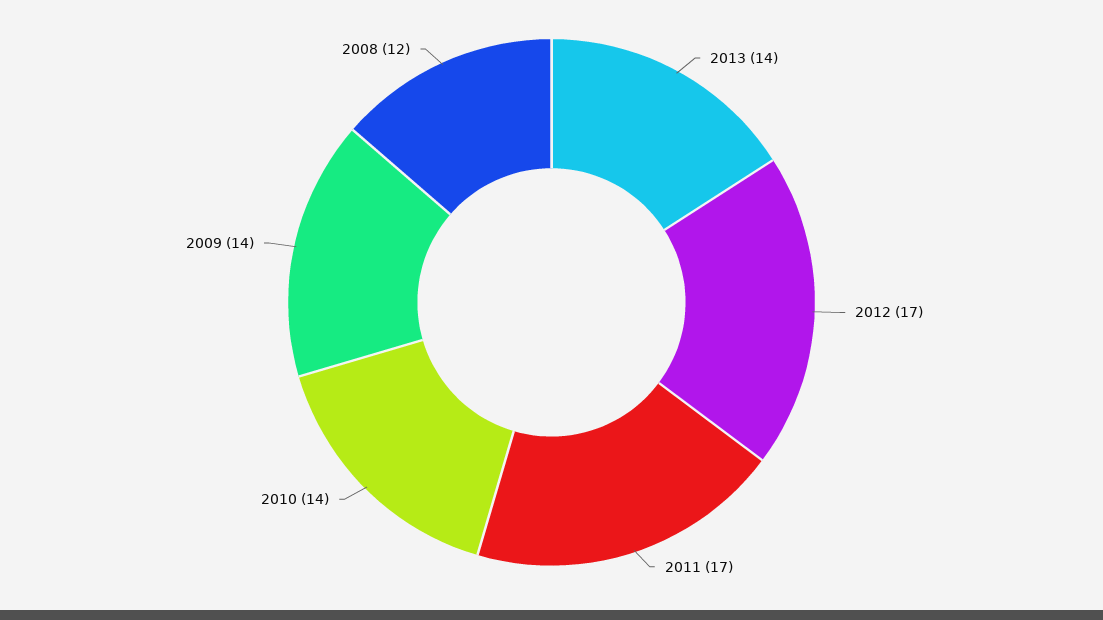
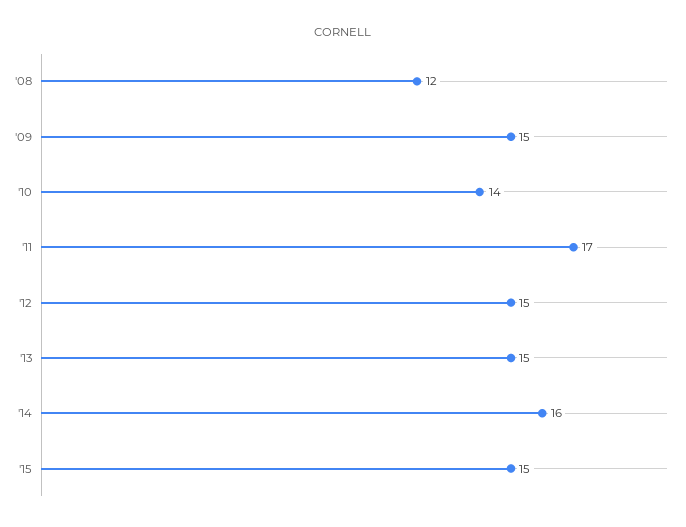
2013: 14 -> 15
2012: 17 -> 15
2009: 14 -> 15
'14: none -> 16
'15: none -> 15

